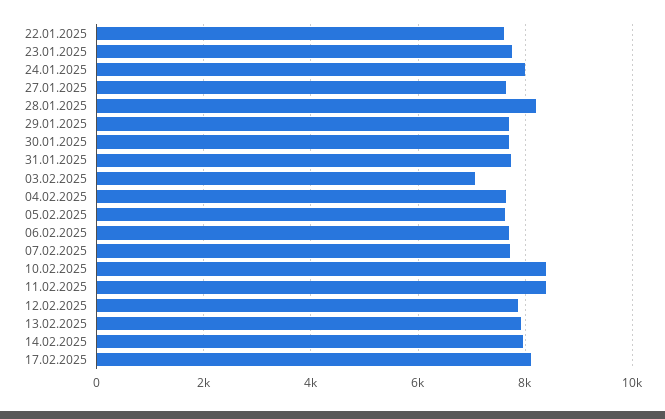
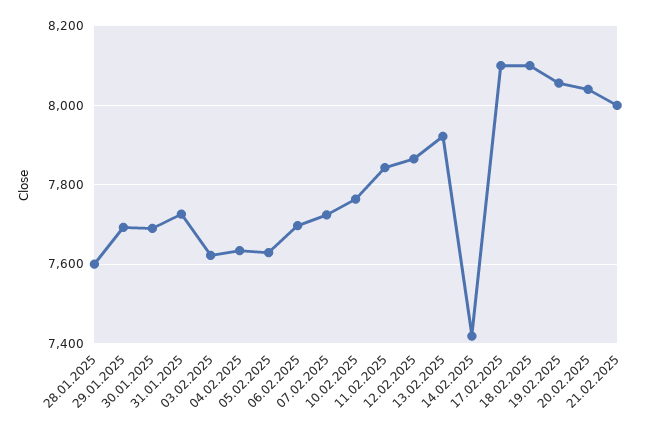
22.01.2025: 7600 -> none
23.01.2025: 7800 -> none
24.01.2025: 8000 -> none
27.01.2025: 7600 -> none
28.01.2025: 8200 -> 7600
03.02.2025: 7000 -> 7620
10.02.2025: 8400 -> 7760
11.02.2025: 8400 -> 7840
14.02.2025: 8000 -> 7420
18.02.2025: none -> 8100
19.02.2025: none -> 8060
20.02.2025: none -> 8040
21.02.2025: none -> 8000

